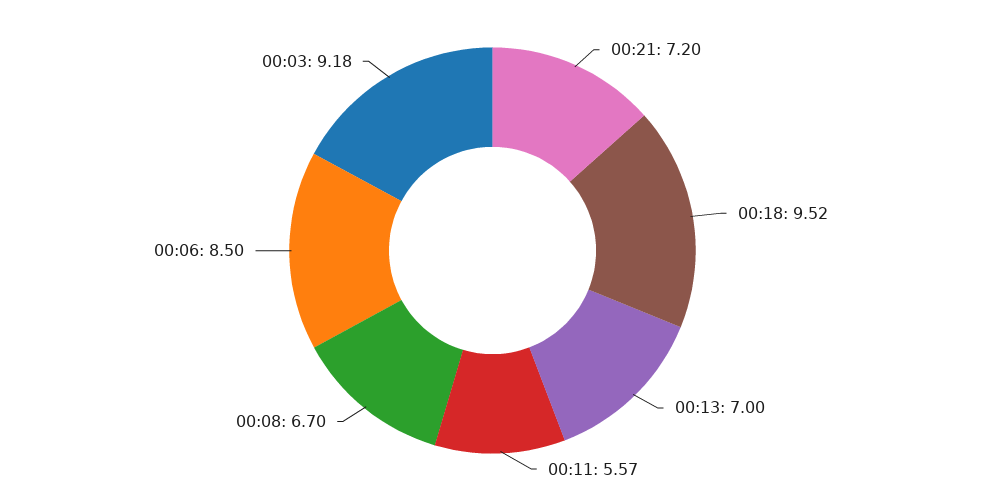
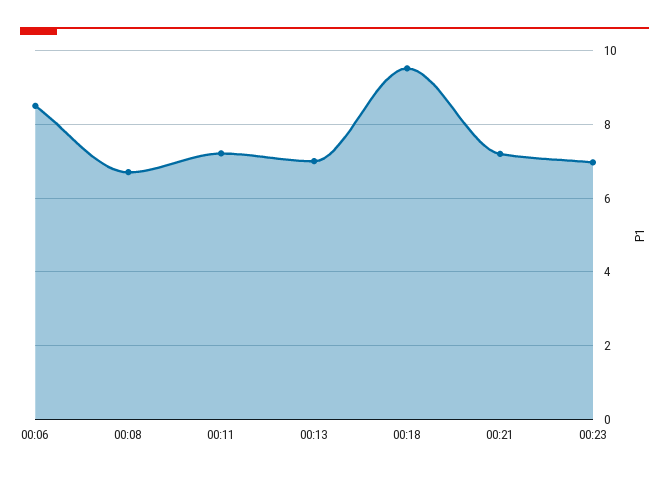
00:11: 5.57 -> 7.2
00:03: 9.18 -> none
00:23: none -> 7

